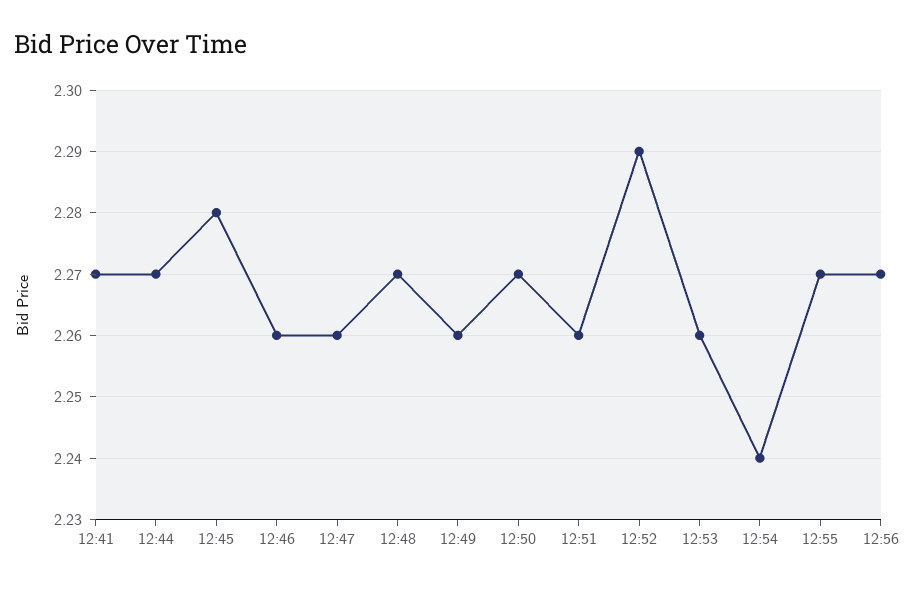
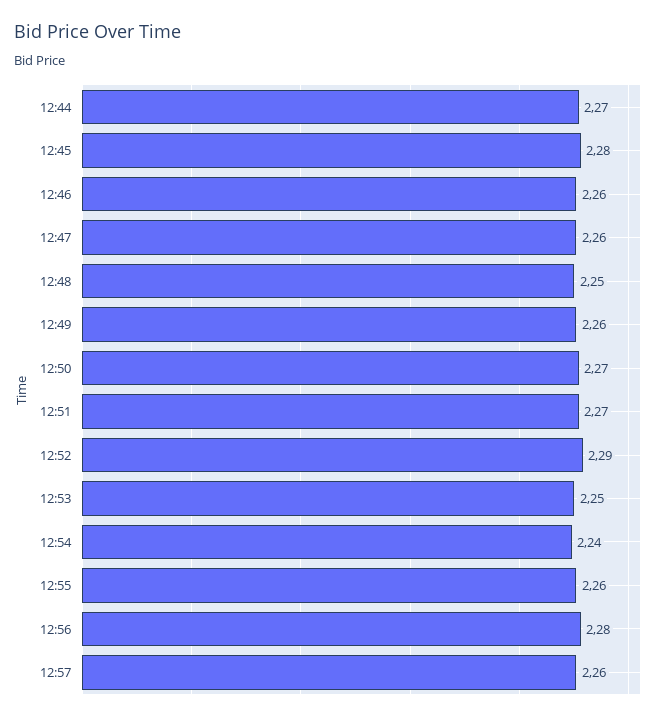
12:41: 2.27 -> none
12:48: 2.27 -> 2.25
12:51: 2.26 -> 2.27
12:53: 2.26 -> 2.25
12:55: 2.27 -> 2.26
12:56: 2.27 -> 2.28
12:57: none -> 2.26

